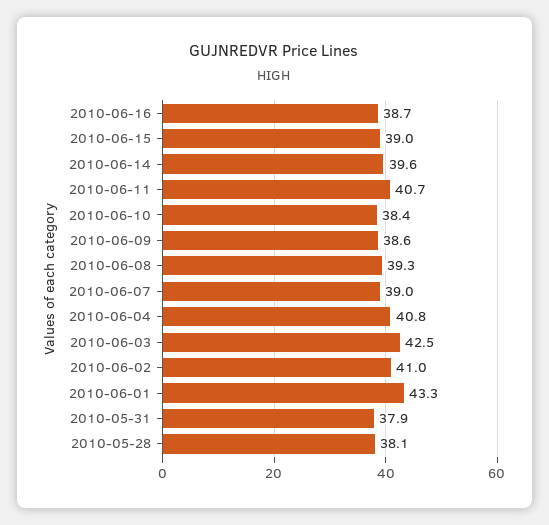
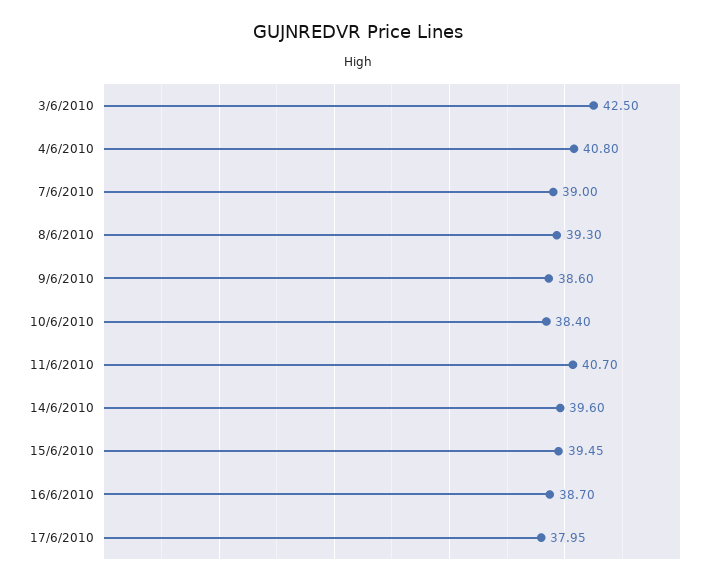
2010-06-15: 39 -> 39.45
2010-06-02: 41 -> none
2010-06-01: 43.3 -> none
2010-05-31: 37.9 -> none
2010-05-28: 38.1 -> none
17/6/2010: none -> 37.95

